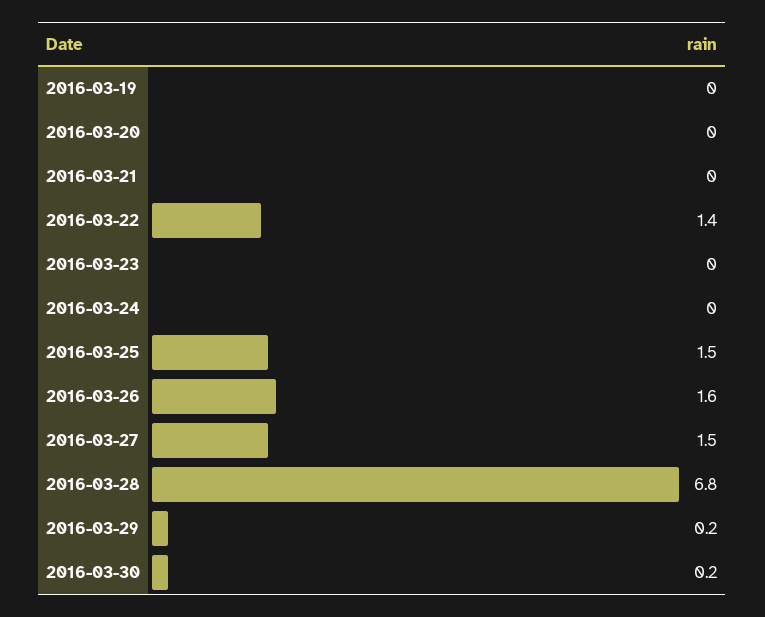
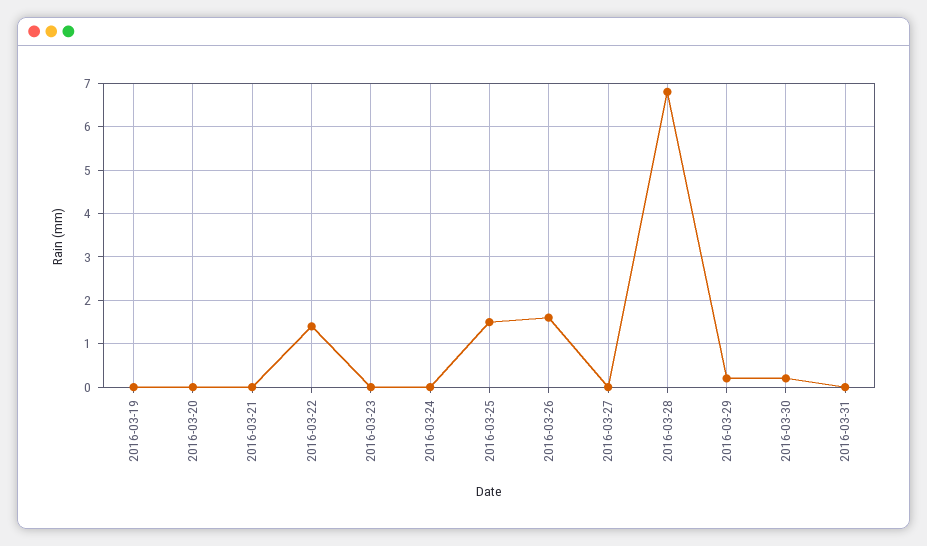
2016-03-27: 1.5 -> 0
2016-03-31: none -> 0

